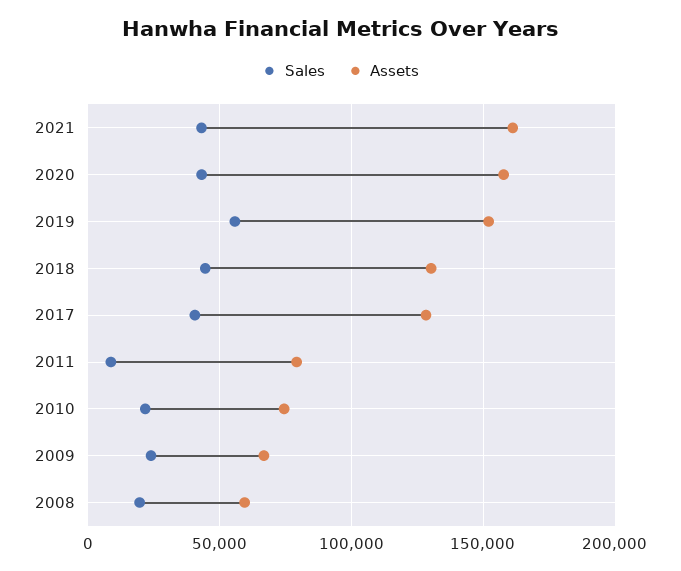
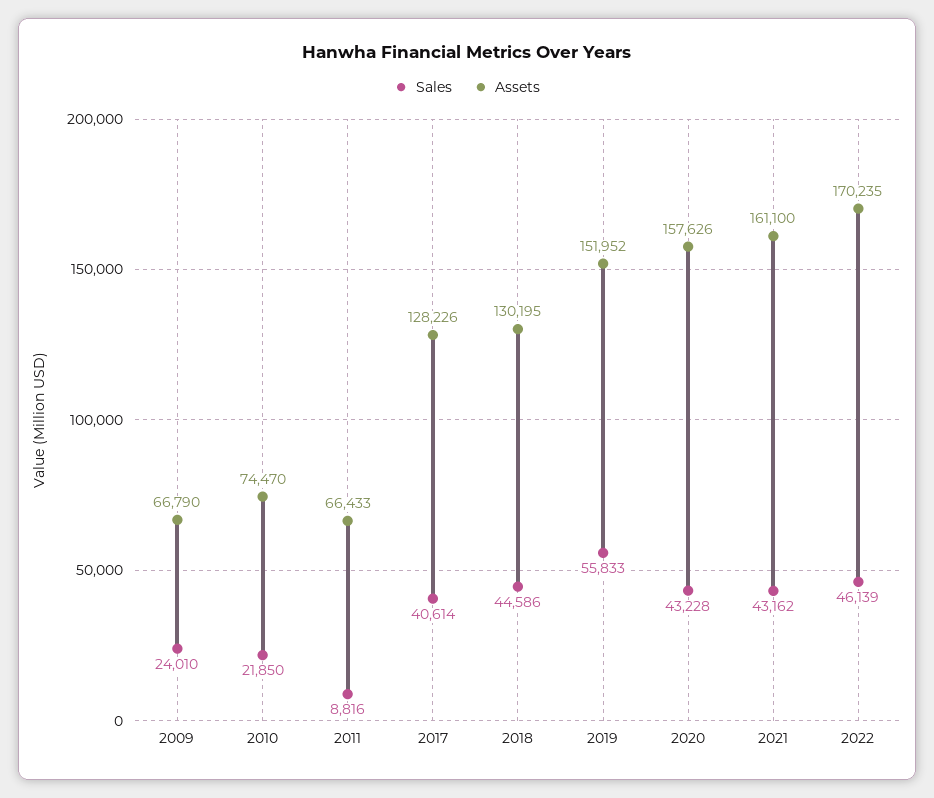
Assets, 2011: 80000 -> 66433
Sales, 2008: 20000 -> none
Assets, 2008: 60000 -> none
Sales, 2022: none -> 46139
Assets, 2022: none -> 170235

